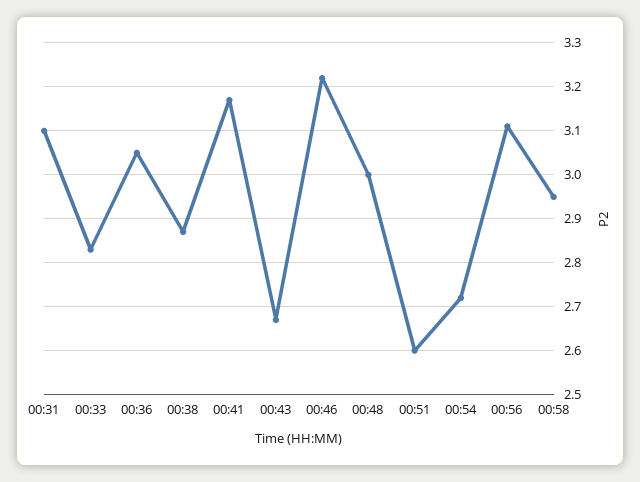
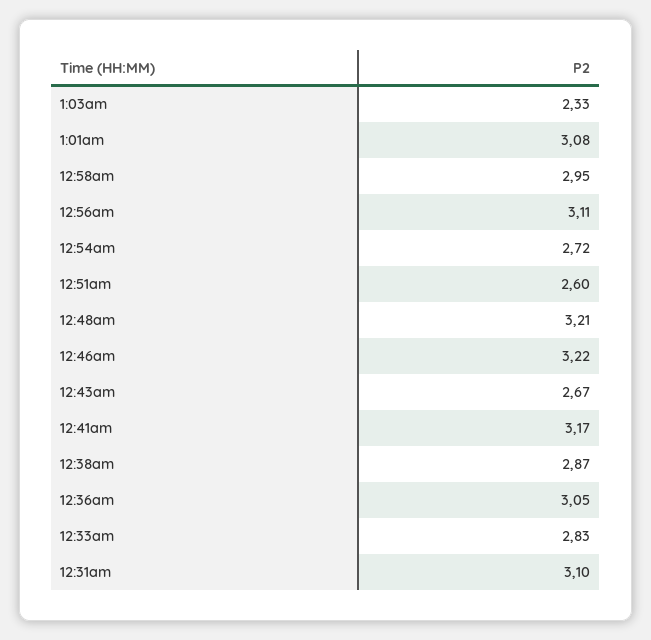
00:48: 3 -> 3.21
1:03am: none -> 2.33
1:01am: none -> 3.08

